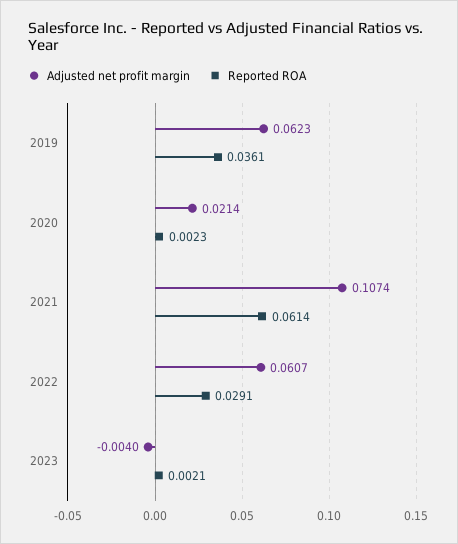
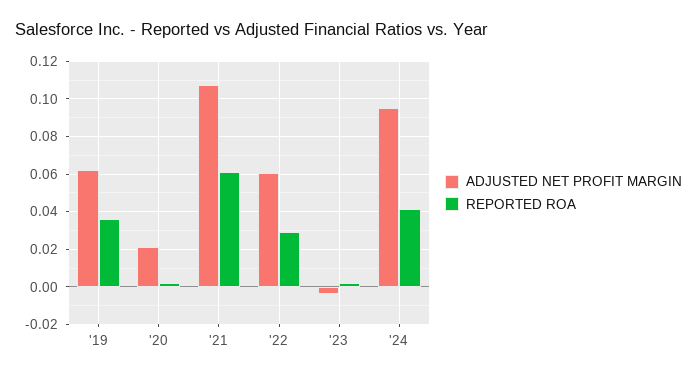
Adjusted net profit margin, '24: none -> 0.095
Reported ROA, '24: none -> 0.04

